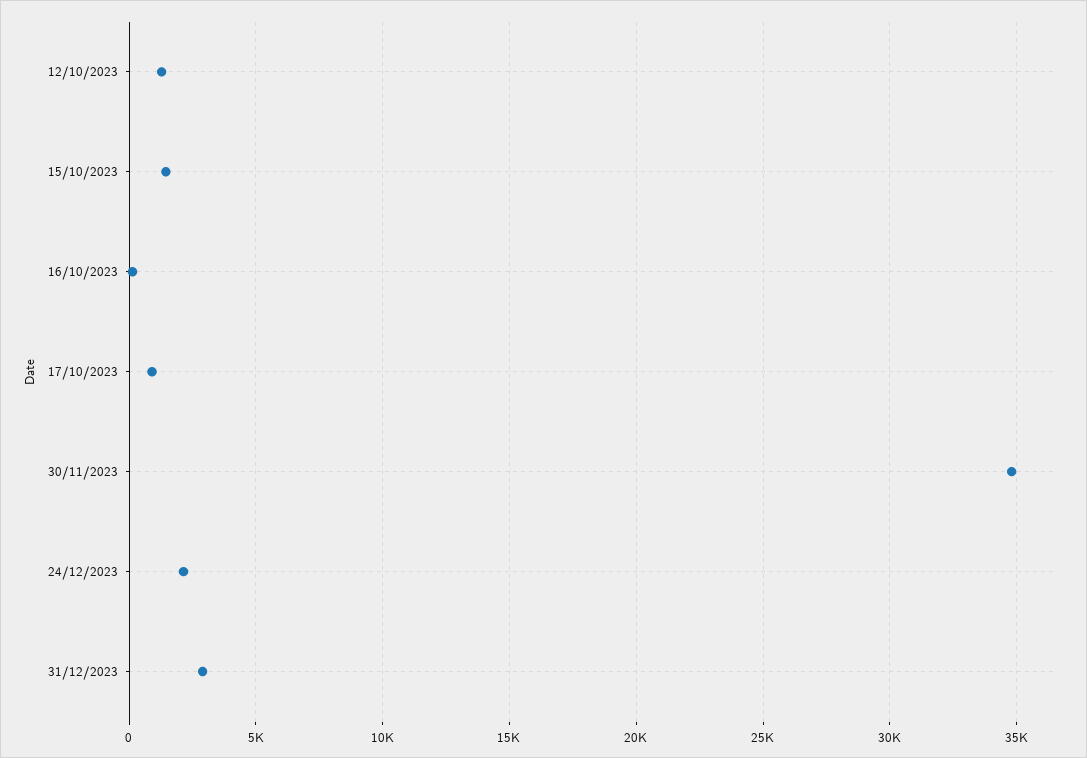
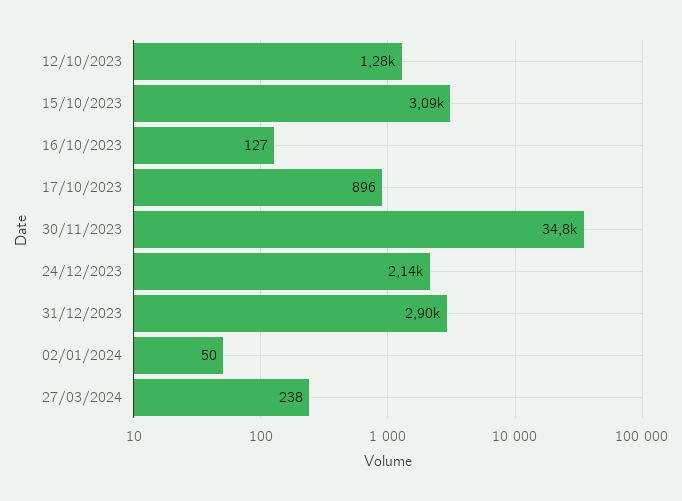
15/10/2023: 1500 -> 3090
02/01/2024: none -> 50
27/03/2024: none -> 238

